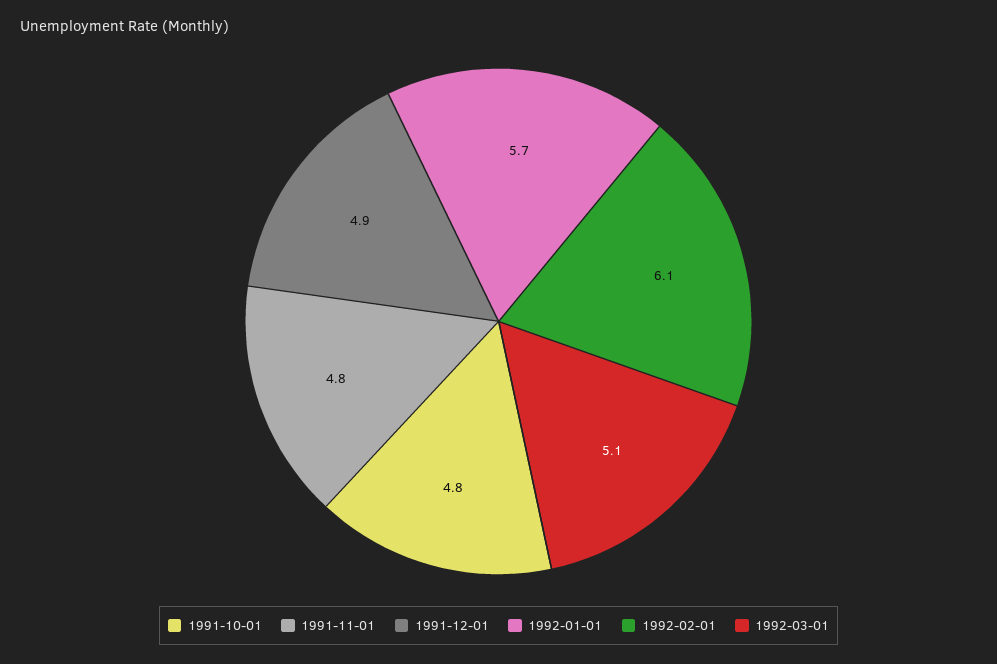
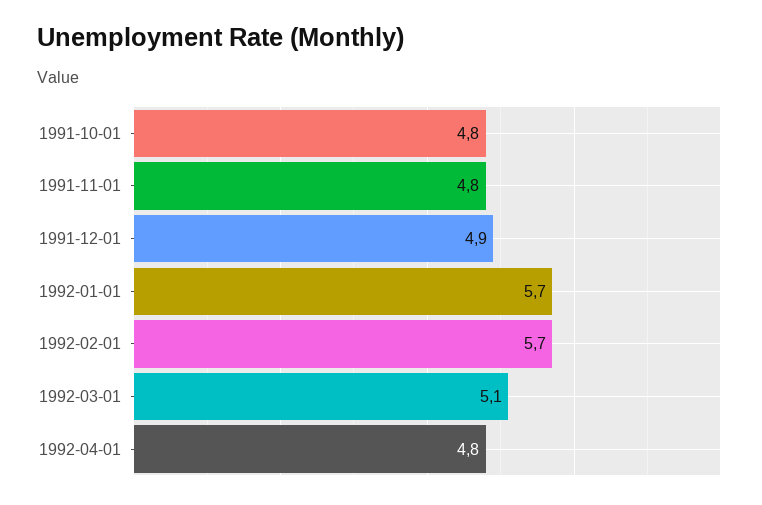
1992-02-01: 6.1 -> 5.7
1992-04-01: none -> 4.8

